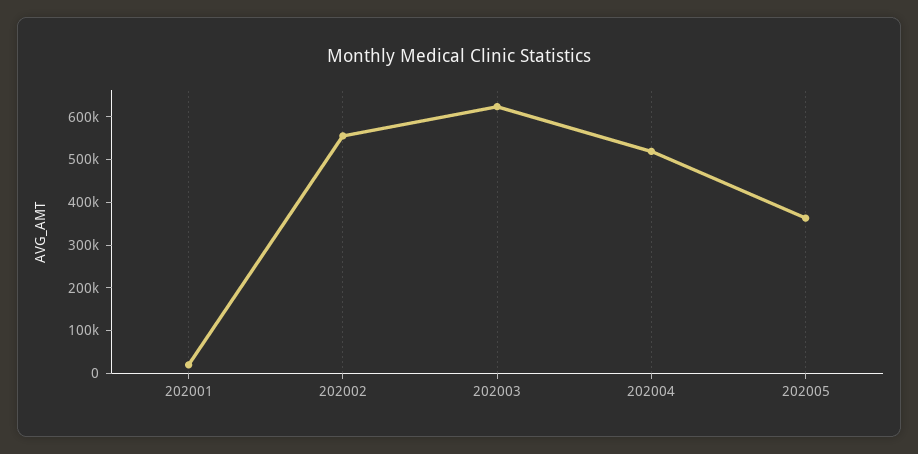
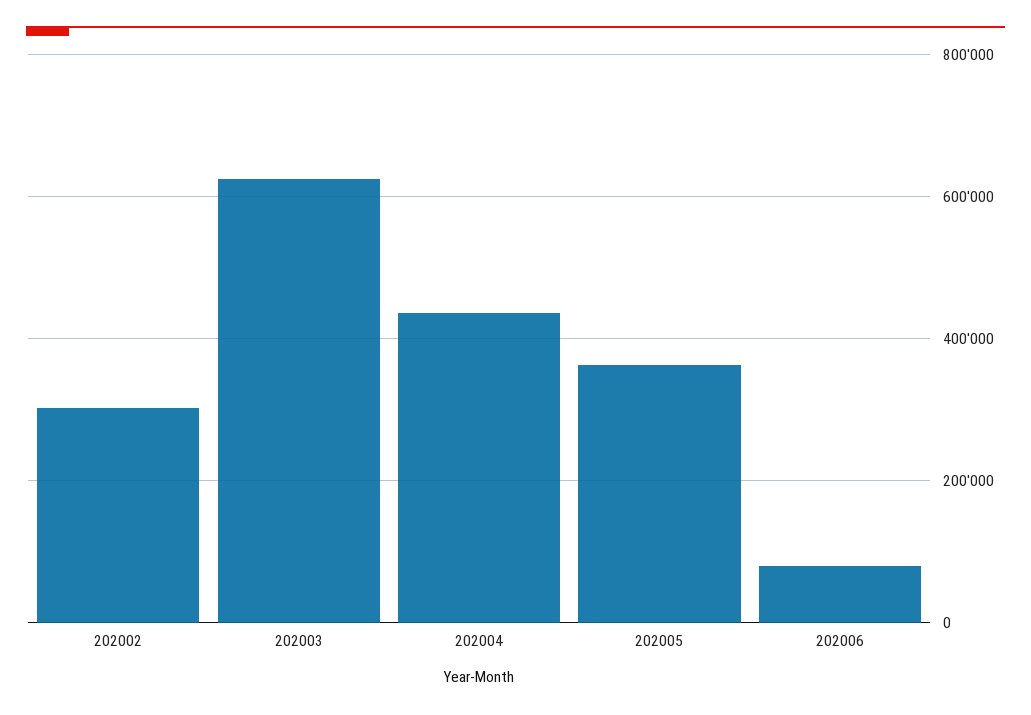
202001: 20000 -> none
202002: 560000 -> 300000
202004: 520000 -> 440000
202006: none -> 80000

